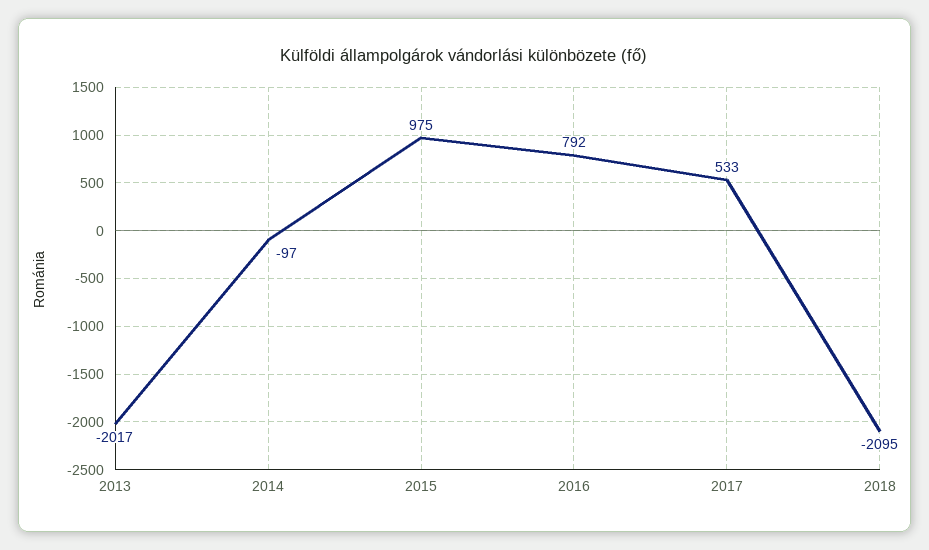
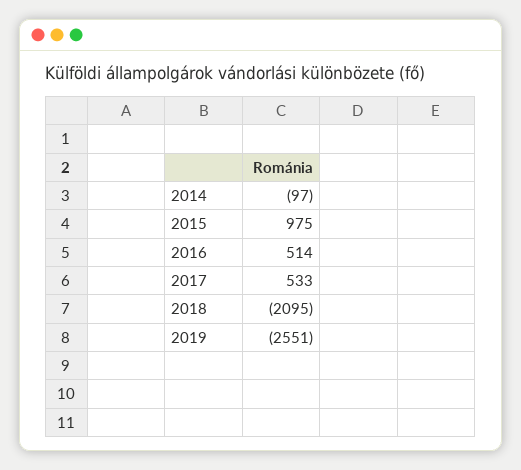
2013: -2017 -> none
2016: 792 -> 514
2019: none -> -2551

